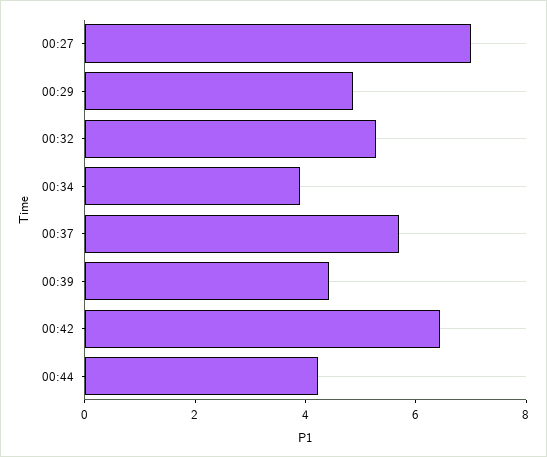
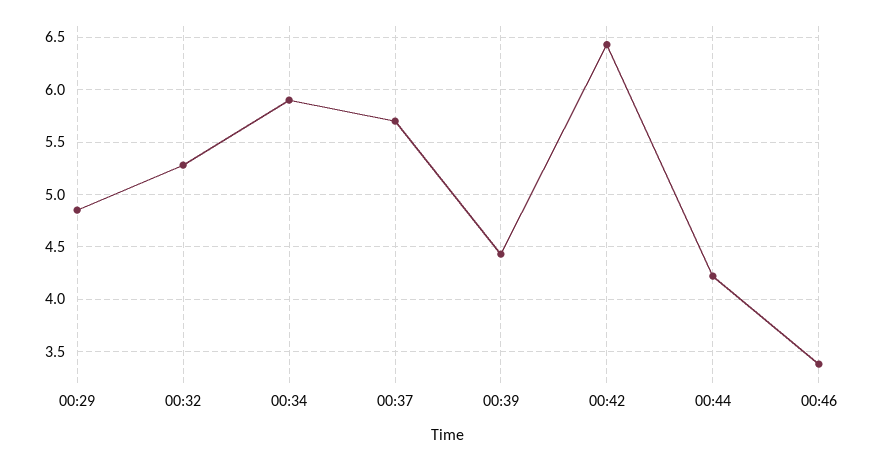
00:27: 7 -> none
00:34: 4 -> 5.9
00:46: none -> 3.4

